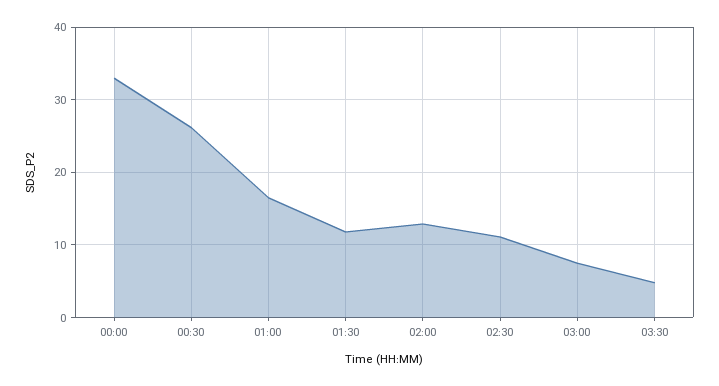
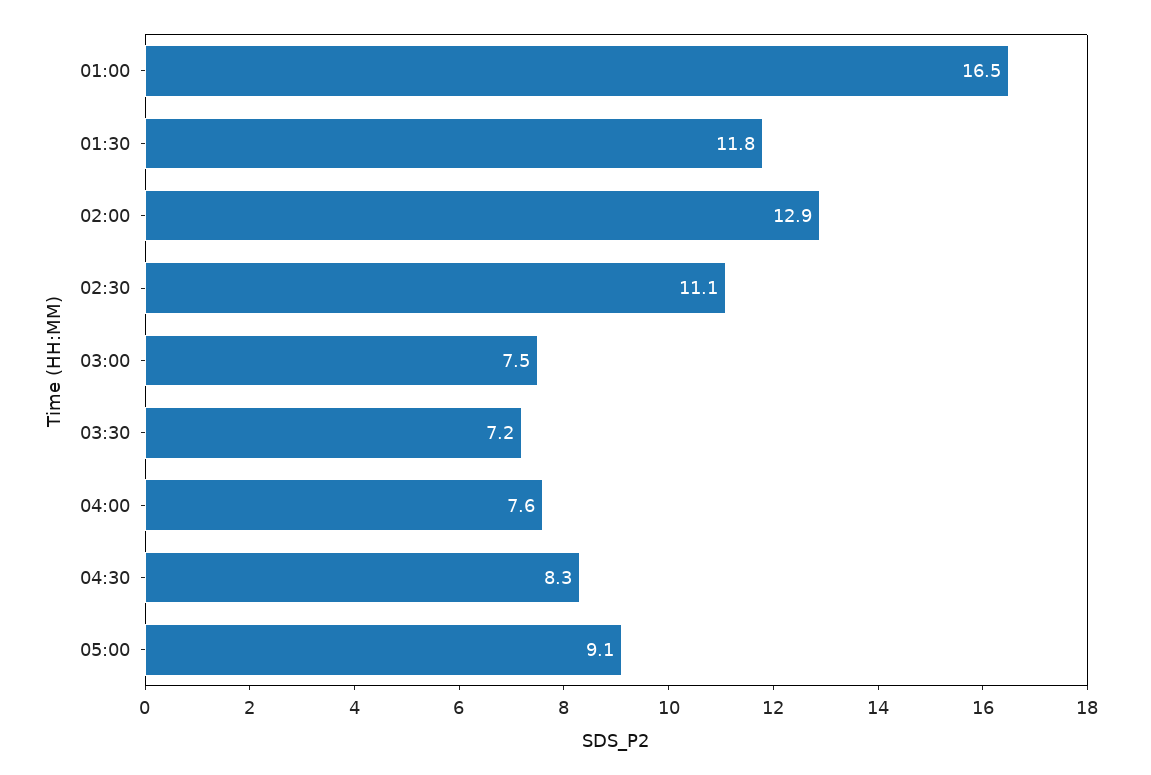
00:00: 33 -> none
00:30: 26 -> none
03:30: 5 -> 7.2
04:00: none -> 7.6
04:30: none -> 8.3
05:00: none -> 9.1

